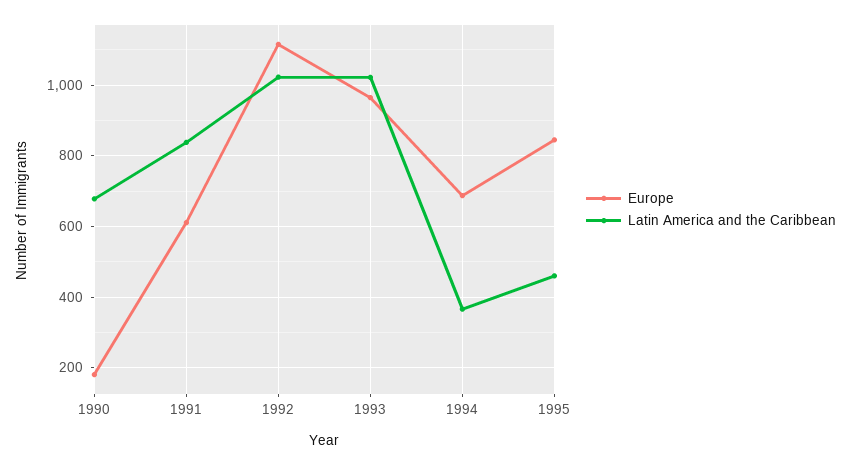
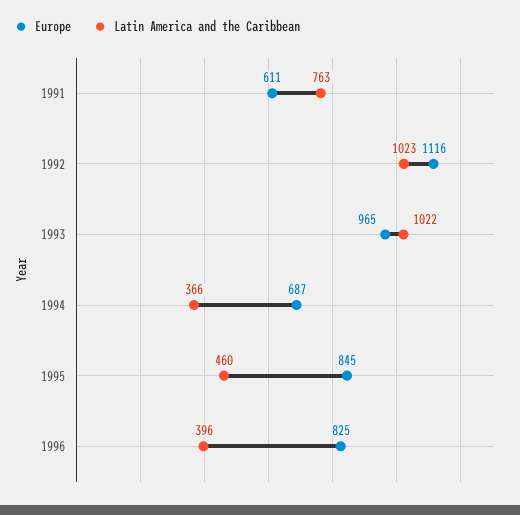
Europe, 1990: 180 -> none
Latin America and the Caribbean, 1990: 680 -> none
Latin America and the Caribbean, 1991: 840 -> 763
Europe, 1996: none -> 825
Latin America and the Caribbean, 1996: none -> 396

